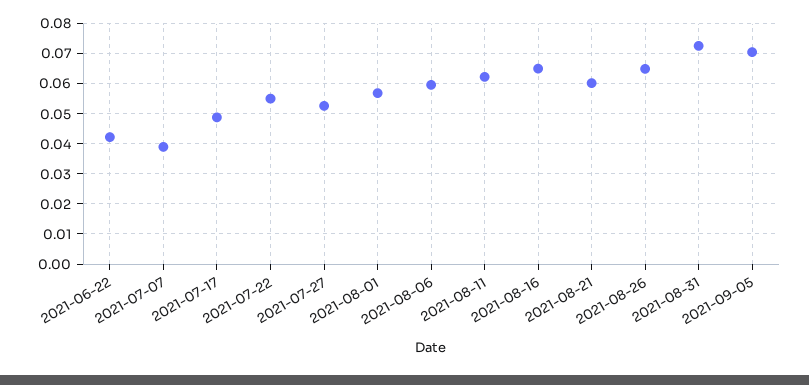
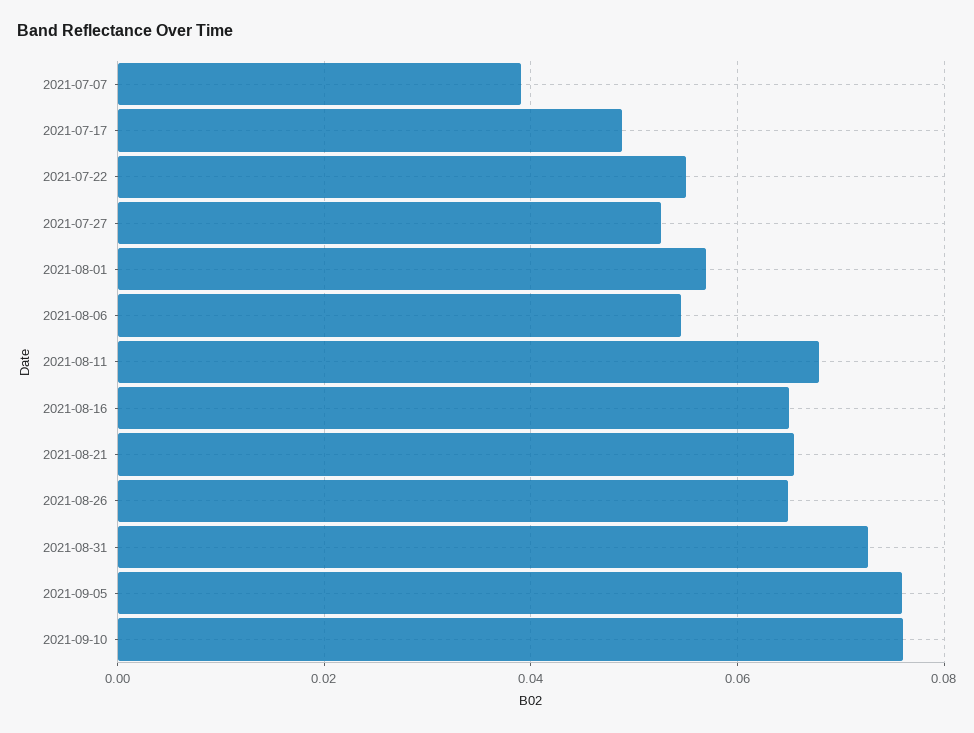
2021-06-22: 0.042 -> none
2021-08-06: 0.06 -> 0.054
2021-08-11: 0.062 -> 0.068
2021-08-21: 0.06 -> 0.066
2021-09-05: 0.07 -> 0.076
2021-09-10: none -> 0.076

